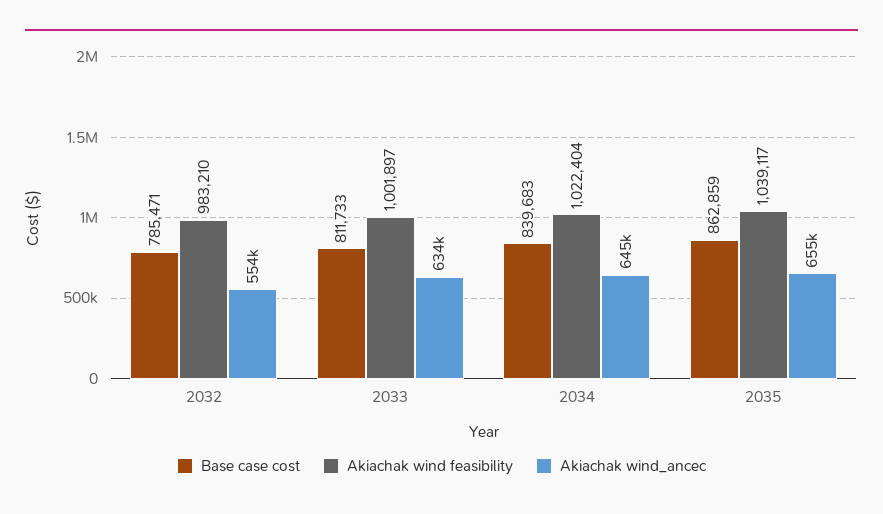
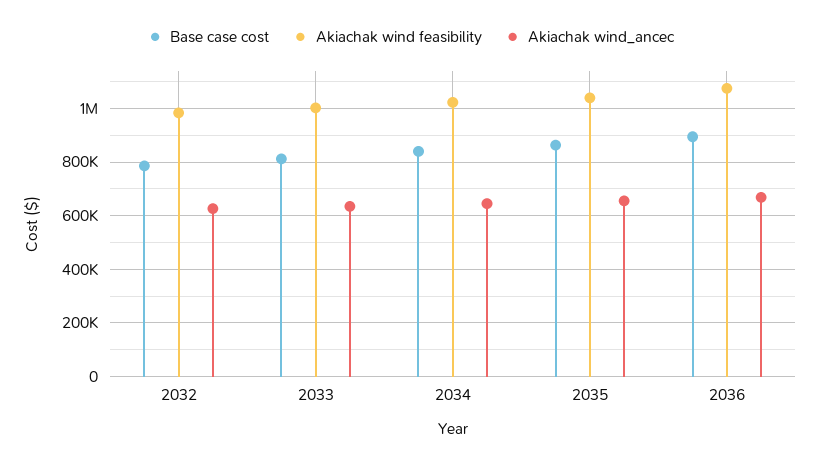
Akiachak wind_ancec, 2032: 554000 -> 625000
Base case cost, 2036: none -> 900000
Akiachak wind feasibility, 2036: none -> 1075000
Akiachak wind_ancec, 2036: none -> 675000

